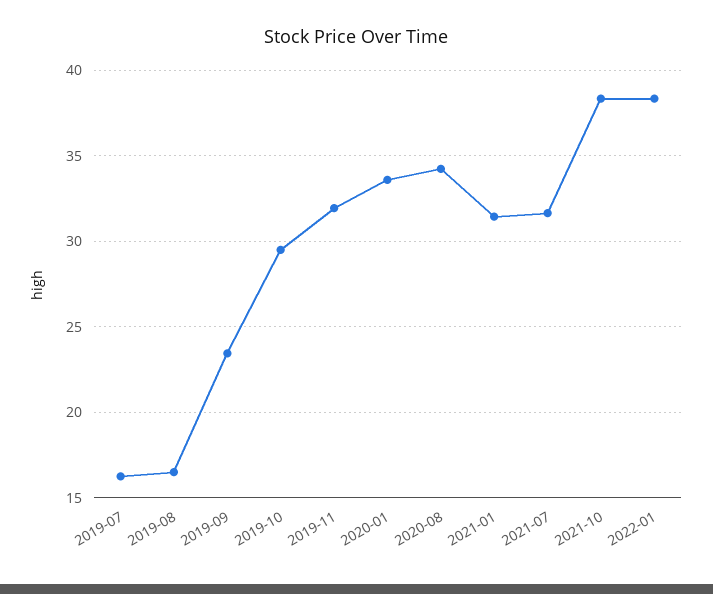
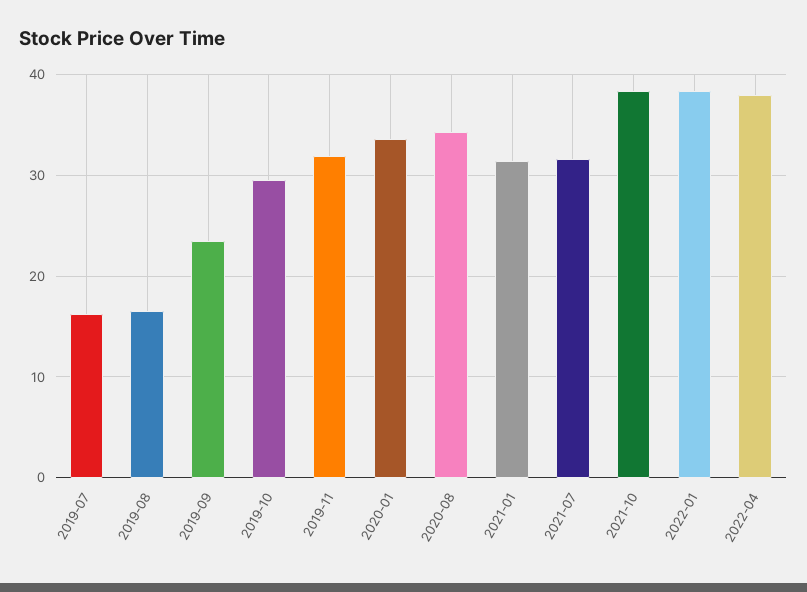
2022-04: none -> 38

